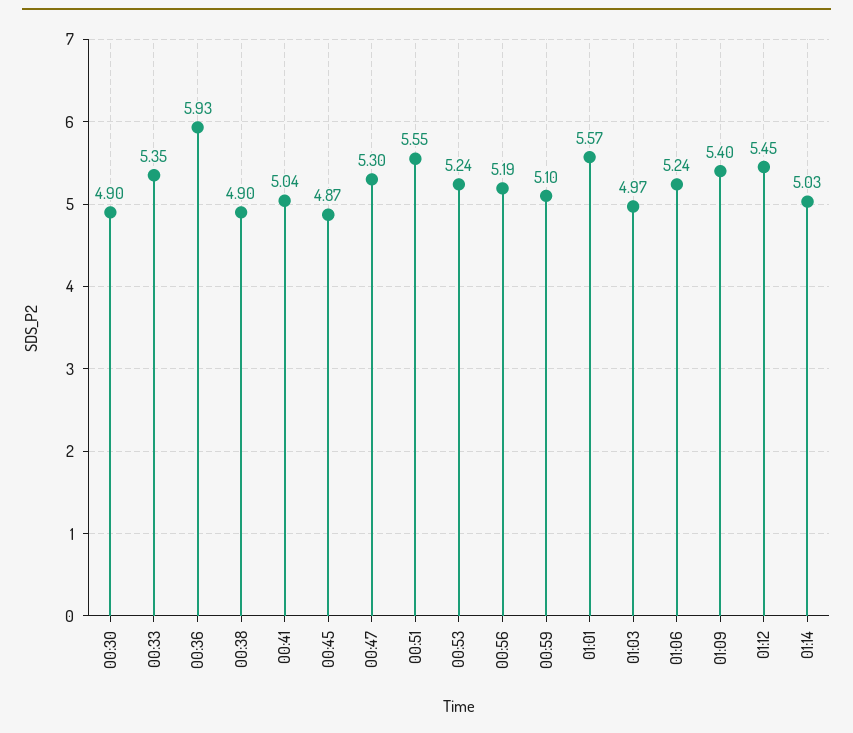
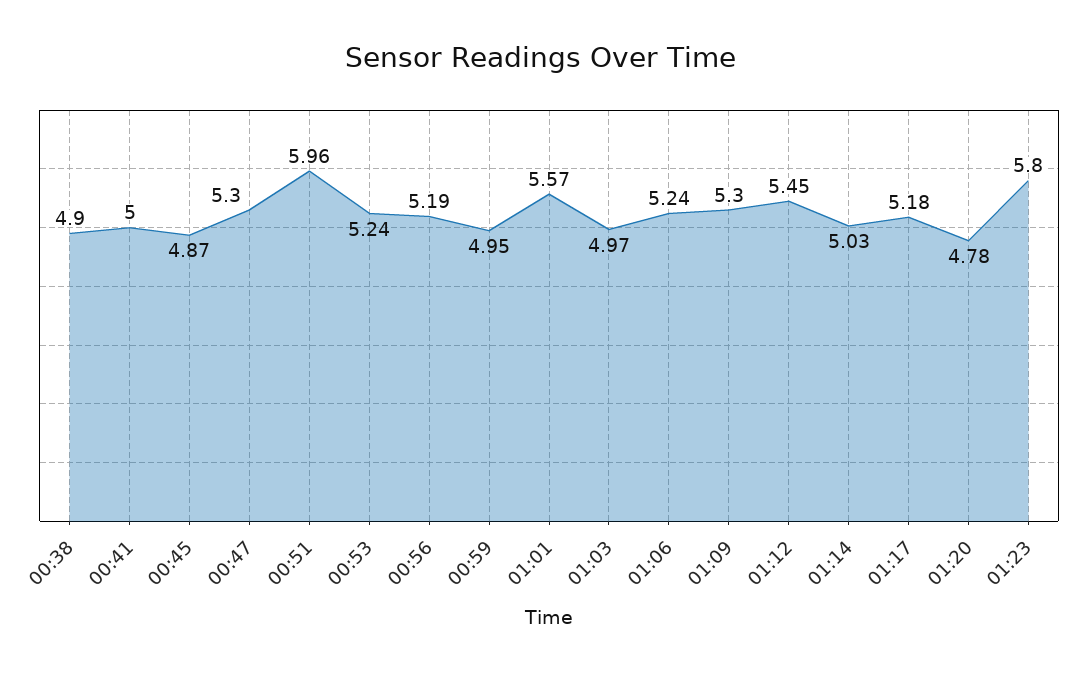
00:30: 4.9 -> none
00:33: 5.35 -> none
00:36: 5.93 -> none
00:41: 5.04 -> 5
00:51: 5.55 -> 5.96
00:59: 5.1 -> 4.95
01:09: 5.4 -> 5.3
01:17: none -> 5.18
01:20: none -> 4.78
01:23: none -> 5.8

